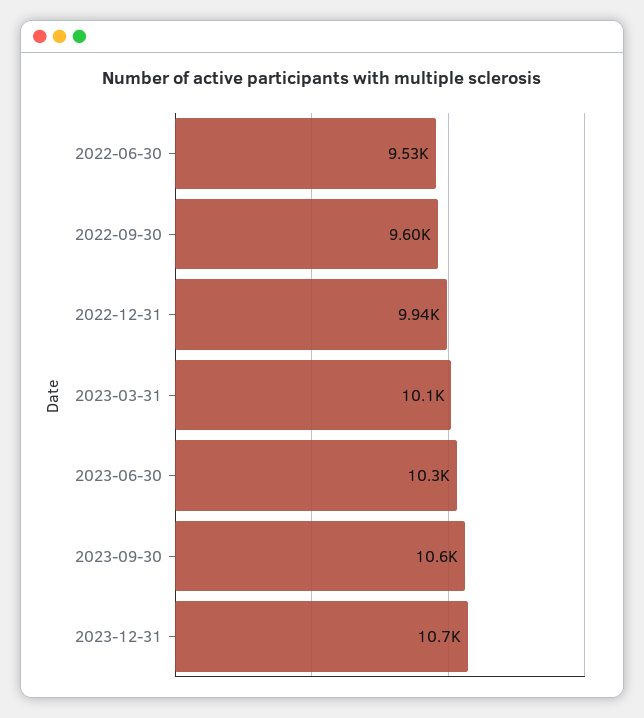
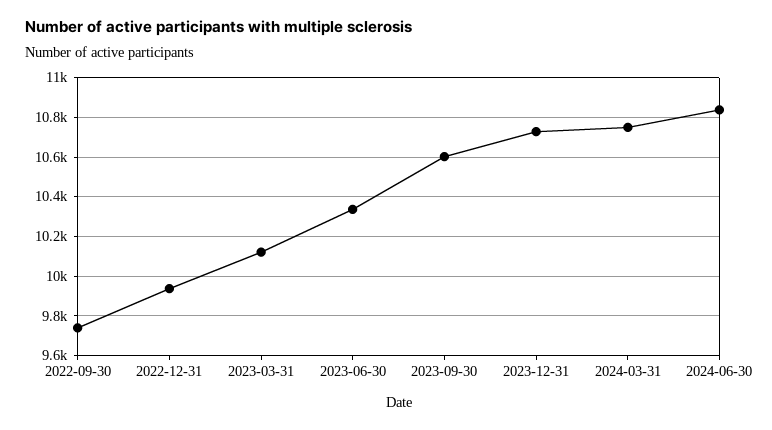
2022-06-30: 9530 -> none
2022-09-30: 9600 -> 9750
2024-03-31: none -> 10750
2024-06-30: none -> 10850

